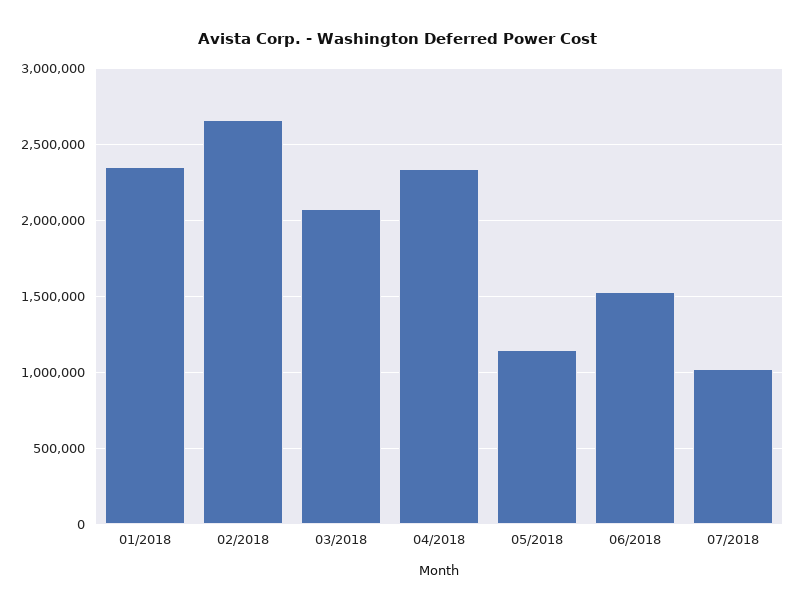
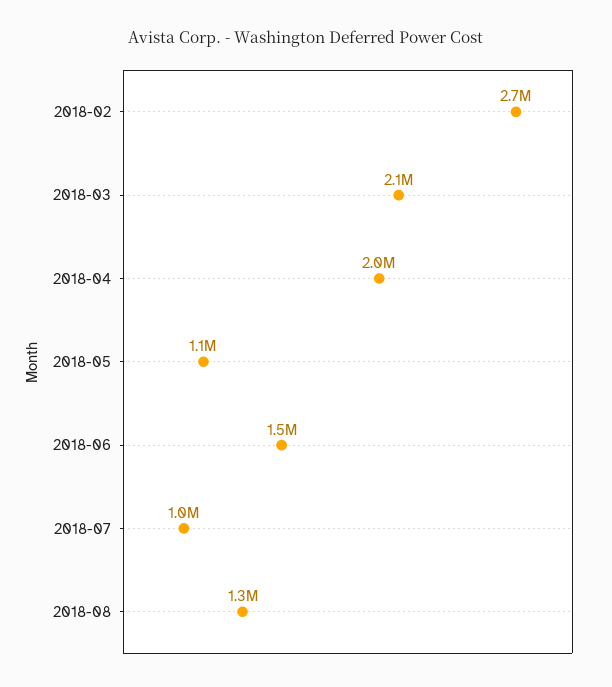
01/2018: 2350000 -> none
04/2018: 2350000 -> 2000000
2018-08: none -> 1300000

